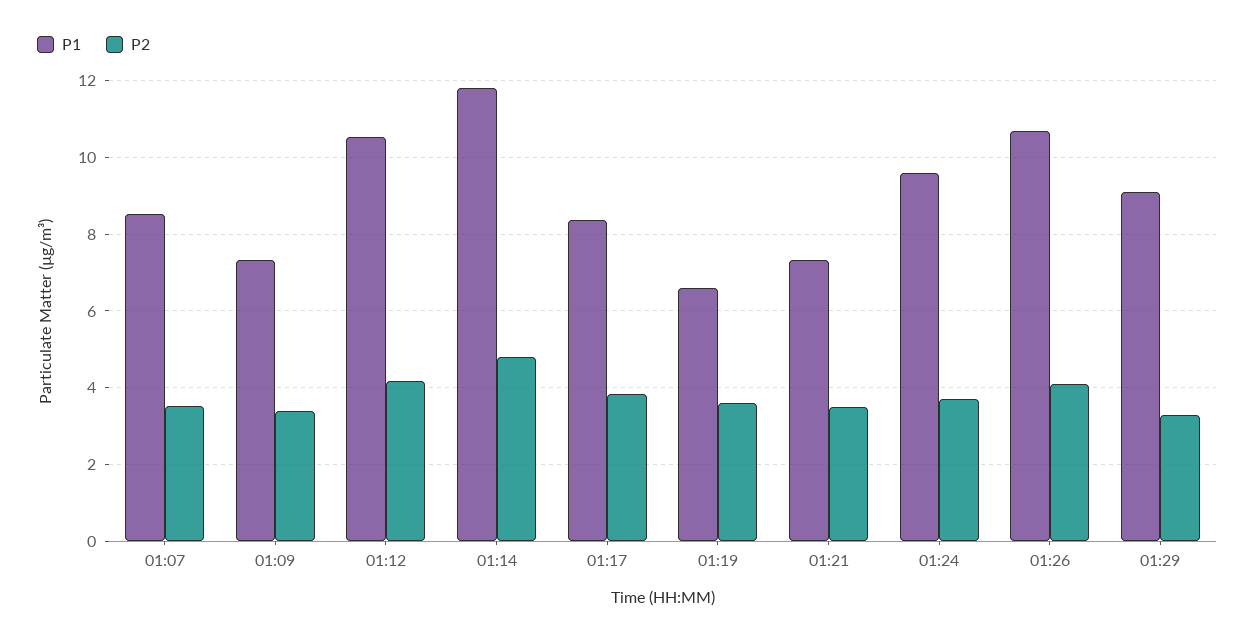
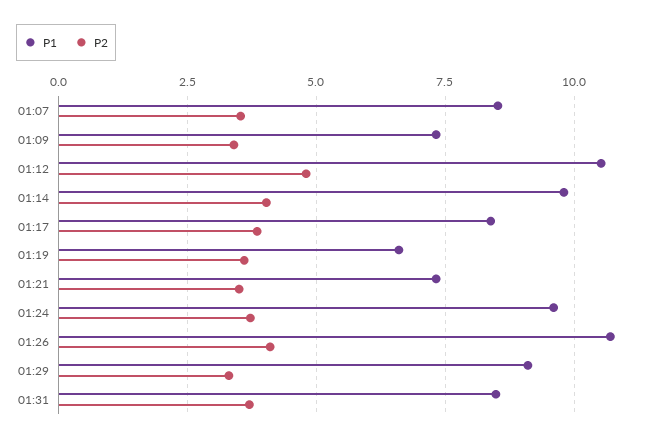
P2, 01:12: 4.2 -> 4.75
P1, 01:14: 11.8 -> 9.75
P2, 01:14: 4.8 -> 4
P1, 01:31: none -> 8.5
P2, 01:31: none -> 3.75

